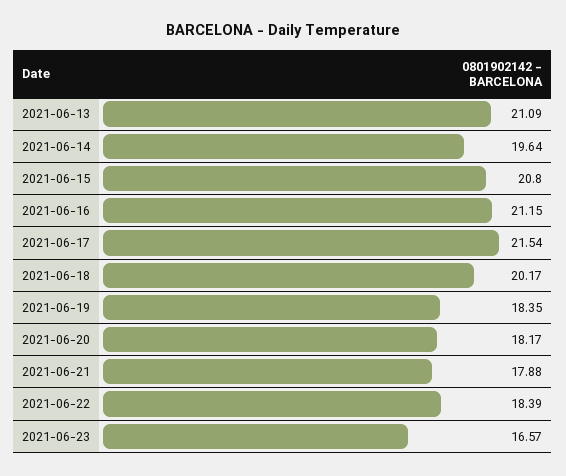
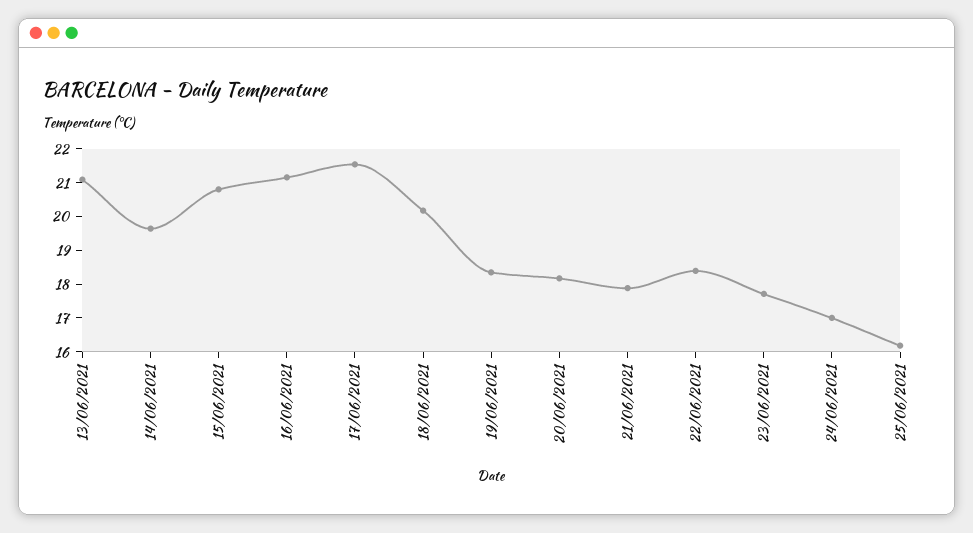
2021-06-23: 16.57 -> 17.75
24/06/2021: none -> 17
25/06/2021: none -> 16.25

